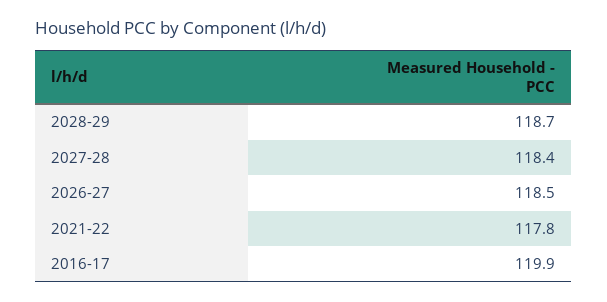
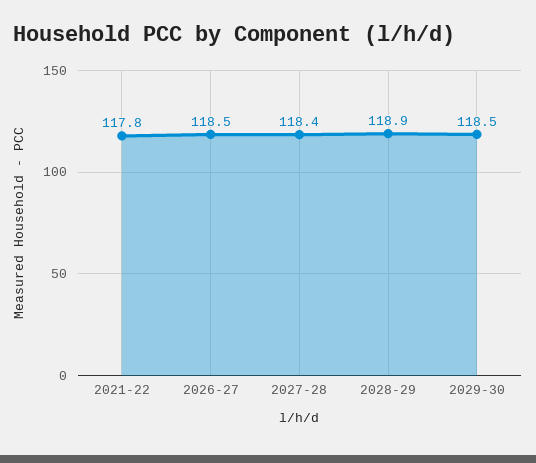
2028-29: 118.7 -> 118.9
2016-17: 119.9 -> none
2029-30: none -> 118.5

